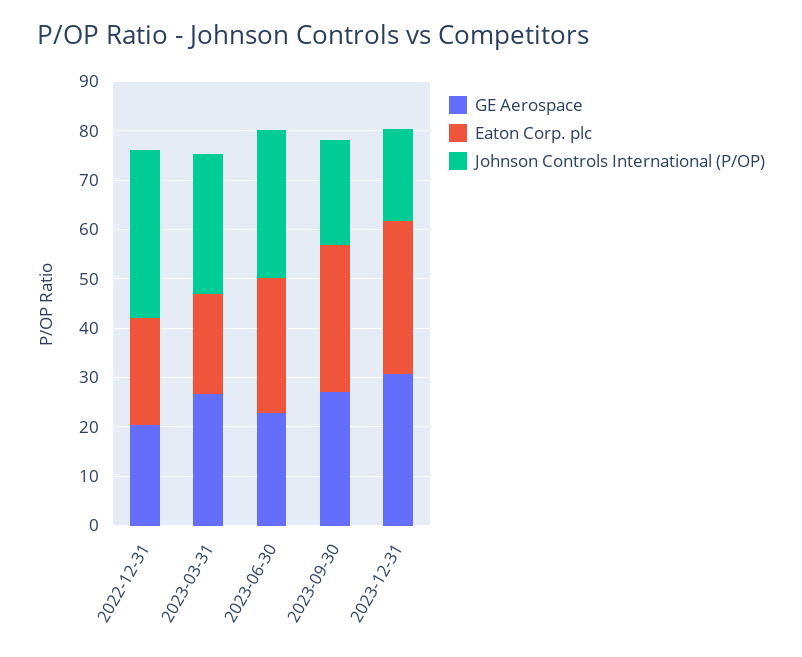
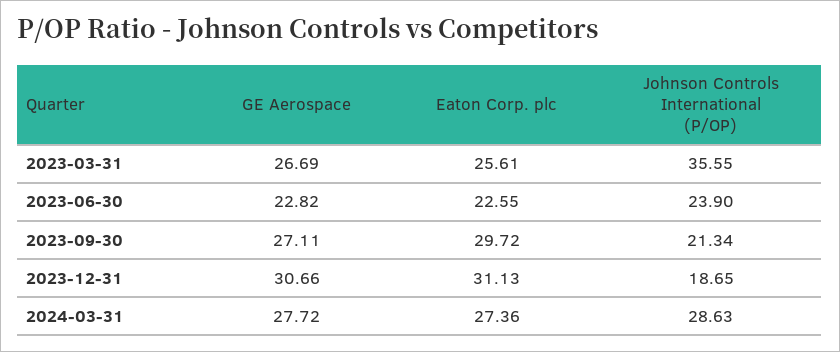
GE Aerospace, 2022-12-31: 20 -> none
Eaton Corp. plc, 2022-12-31: 22 -> none
Johnson Controls International (P/OP), 2022-12-31: 34 -> none
Eaton Corp. plc, 2023-03-31: 20 -> 25.61
Johnson Controls International (P/OP), 2023-03-31: 28 -> 35.55
Eaton Corp. plc, 2023-06-30: 28 -> 22.55
Johnson Controls International (P/OP), 2023-06-30: 30 -> 23.9
GE Aerospace, 2024-03-31: none -> 27.72
Eaton Corp. plc, 2024-03-31: none -> 27.36
Johnson Controls International (P/OP), 2024-03-31: none -> 28.63

